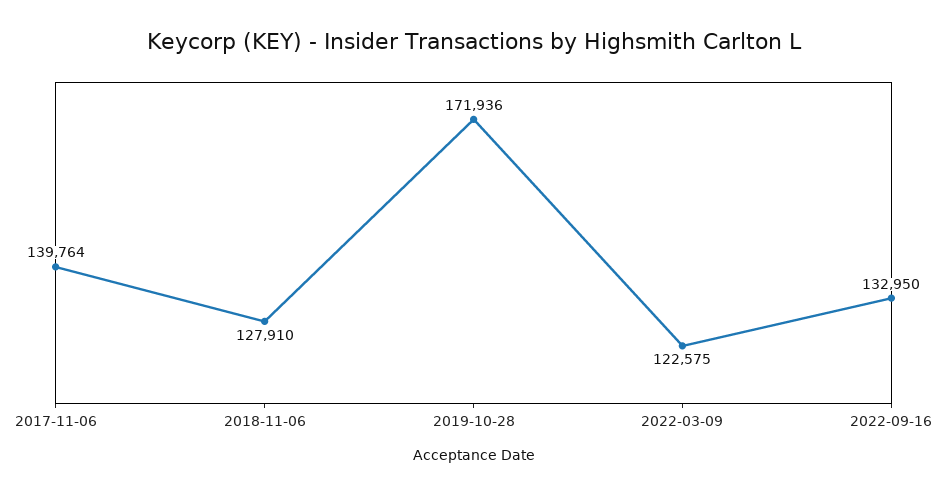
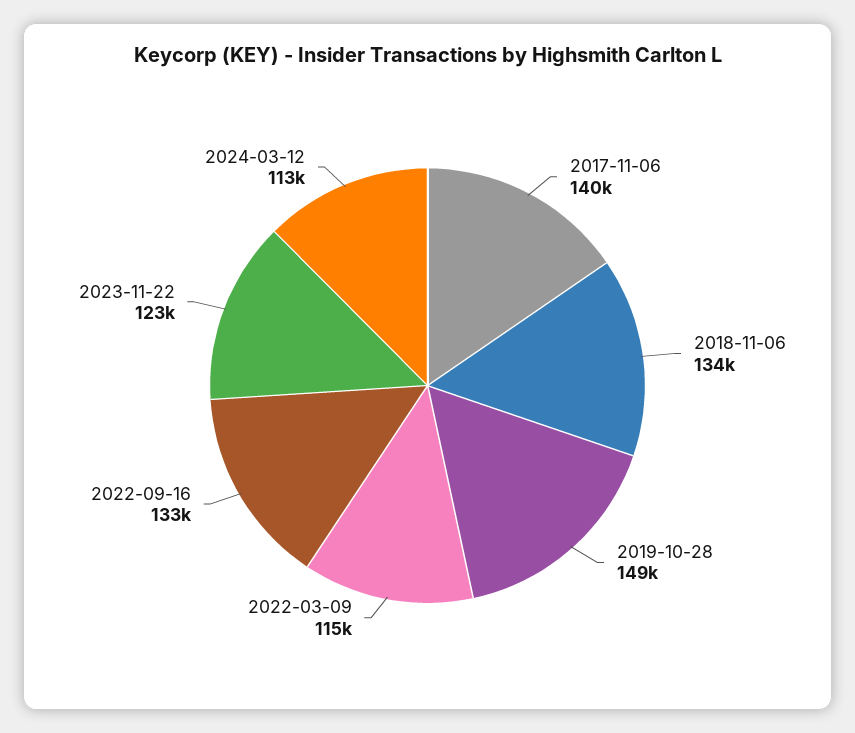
2018-11-06: 127910 -> 134000
2019-10-28: 171936 -> 149000
2022-03-09: 122575 -> 115000
2023-11-22: none -> 123000
2024-03-12: none -> 113000

